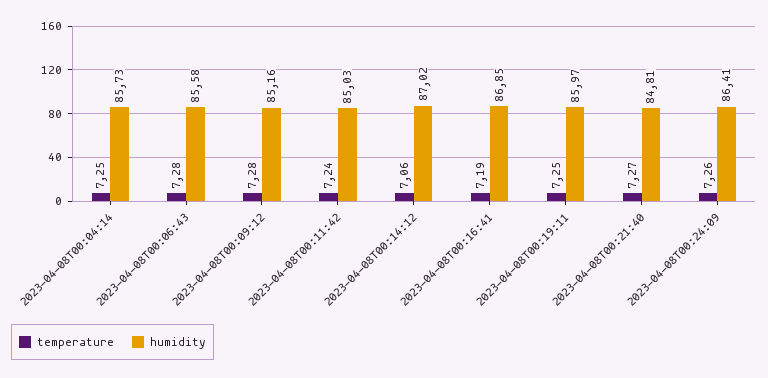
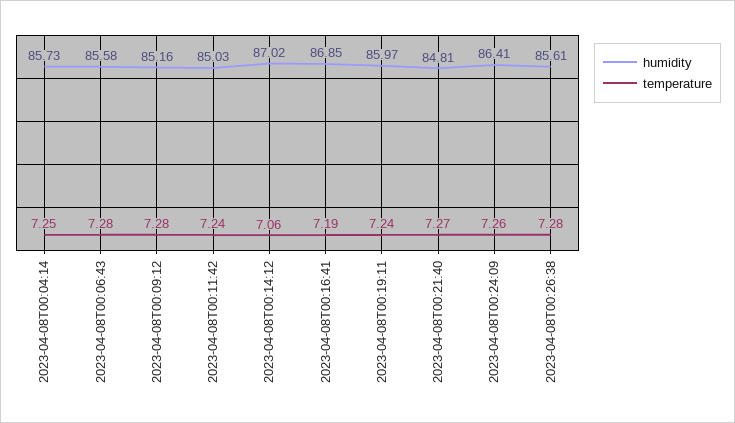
temperature, 2023-04-08T00:19:11: 7.25 -> 7.24
humidity, 2023-04-08T00:26:38: none -> 85.61
temperature, 2023-04-08T00:26:38: none -> 7.28

